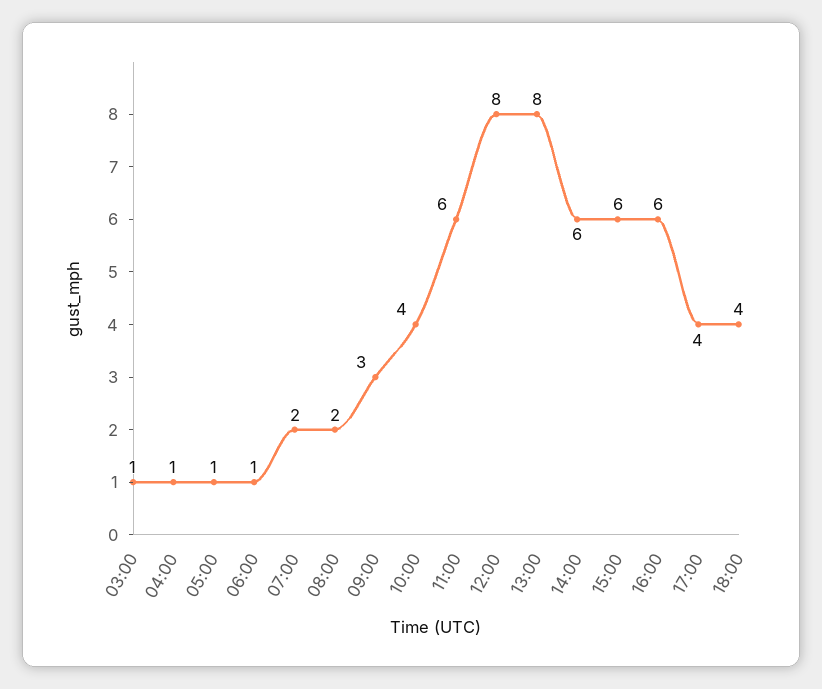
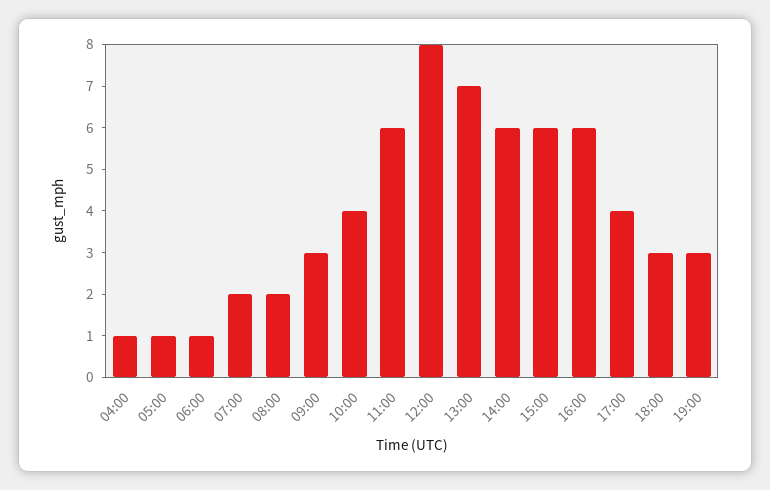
03:00: 1 -> none
13:00: 8 -> 7
18:00: 4 -> 3
19:00: none -> 3

